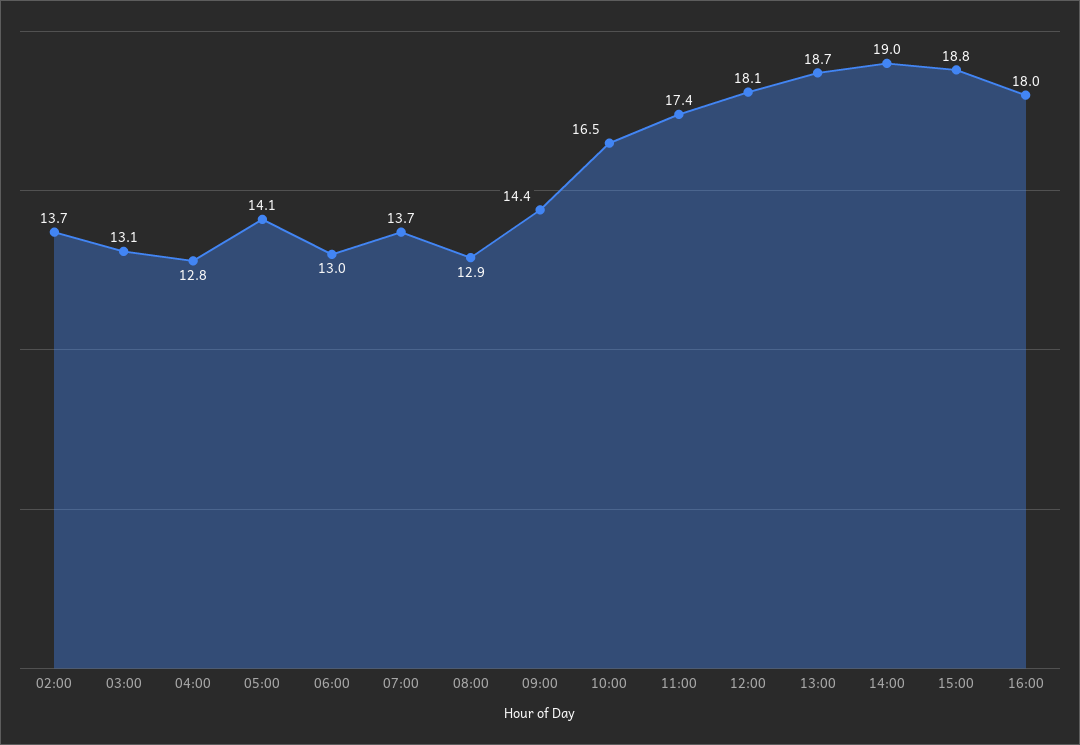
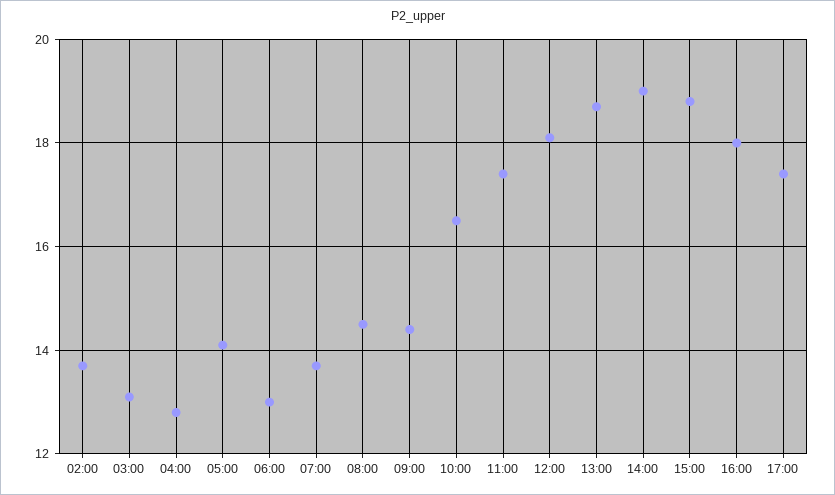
08:00: 12.9 -> 14.5
17:00: none -> 17.5

